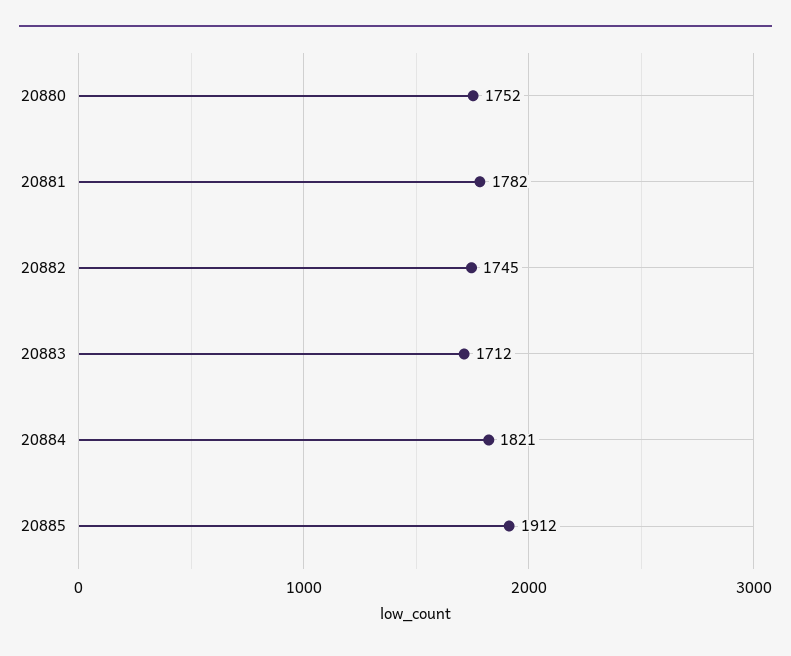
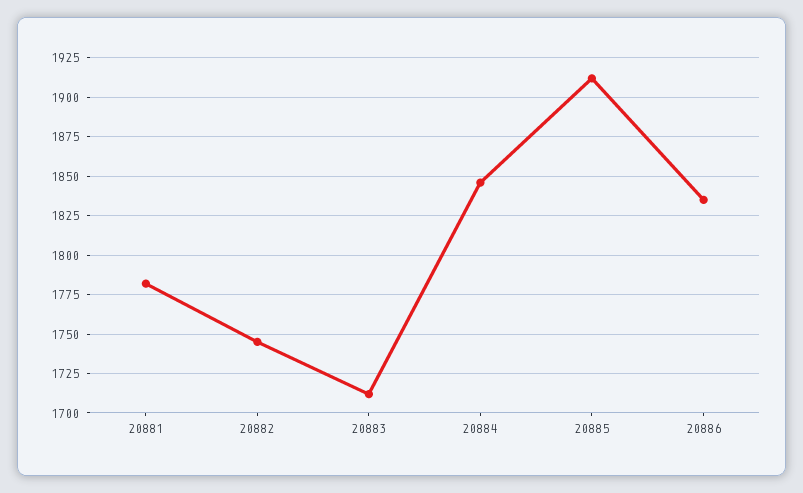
20880: 1752 -> none
20884: 1821 -> 1845
20886: none -> 1835

